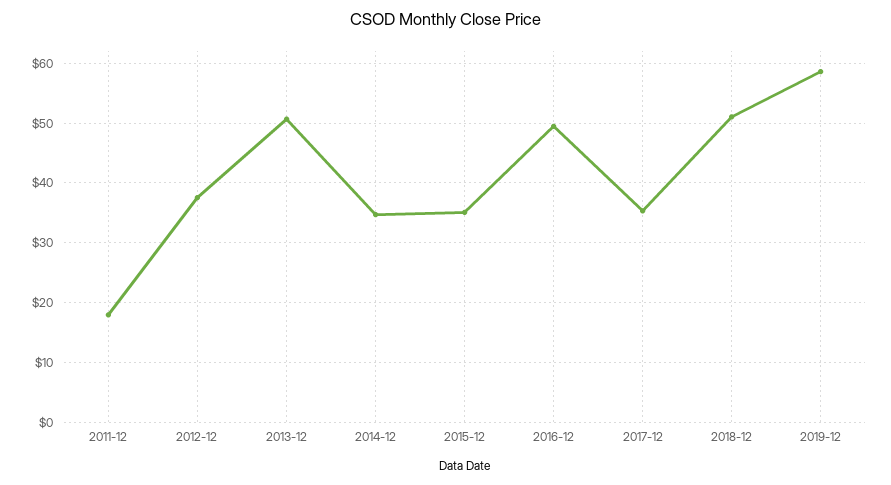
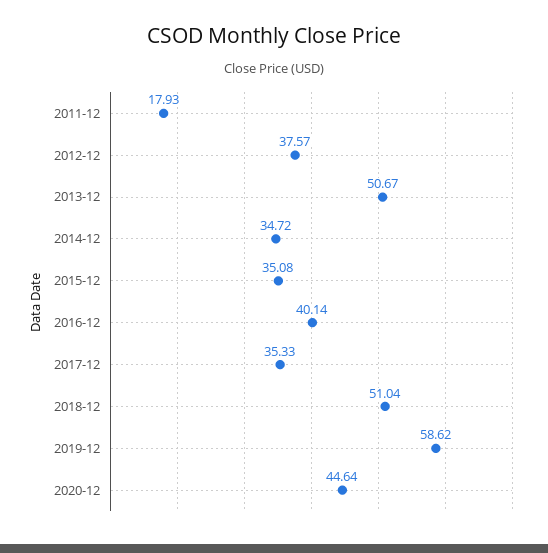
2016-12: 50 -> 40.14
2020-12: none -> 44.64

